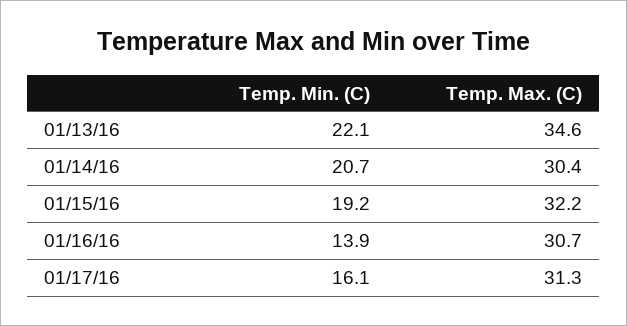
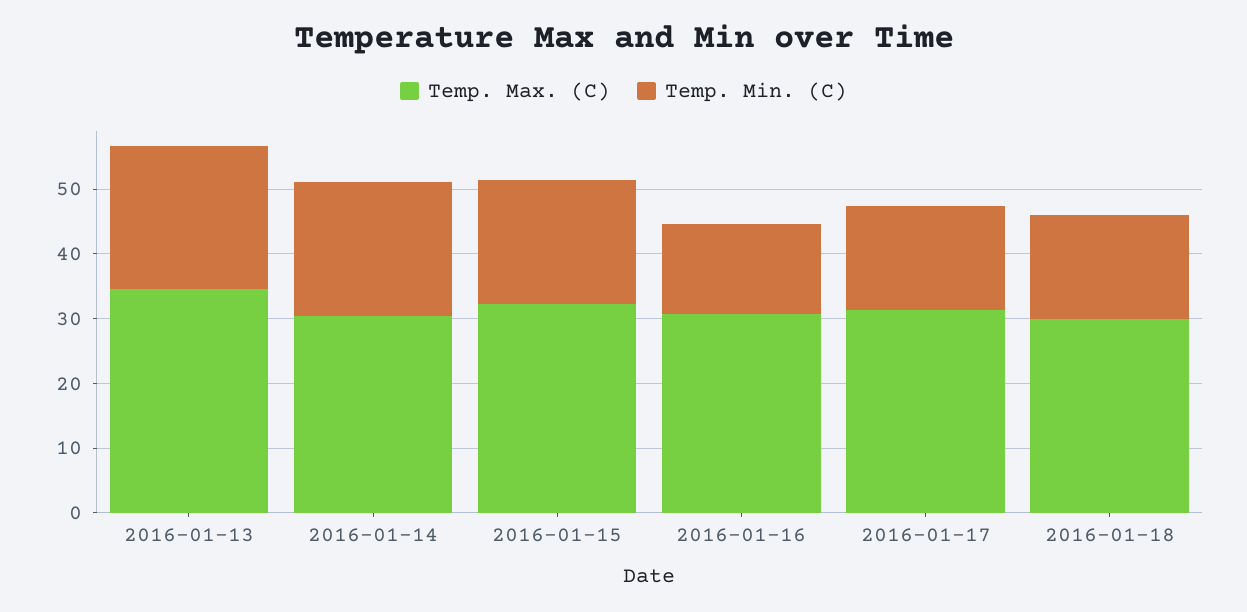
Temp. Max. (C), 2016-01-18: none -> 30
Temp. Min. (C), 2016-01-18: none -> 16

